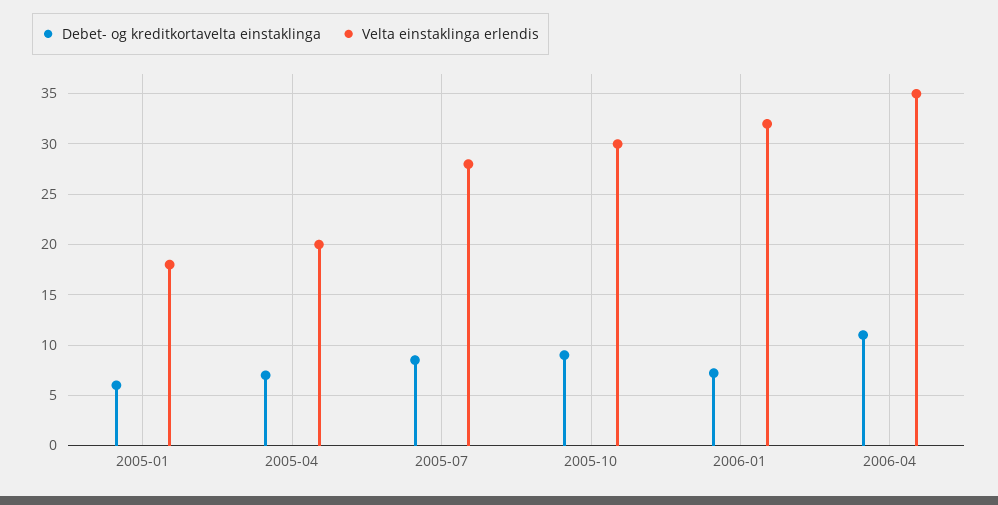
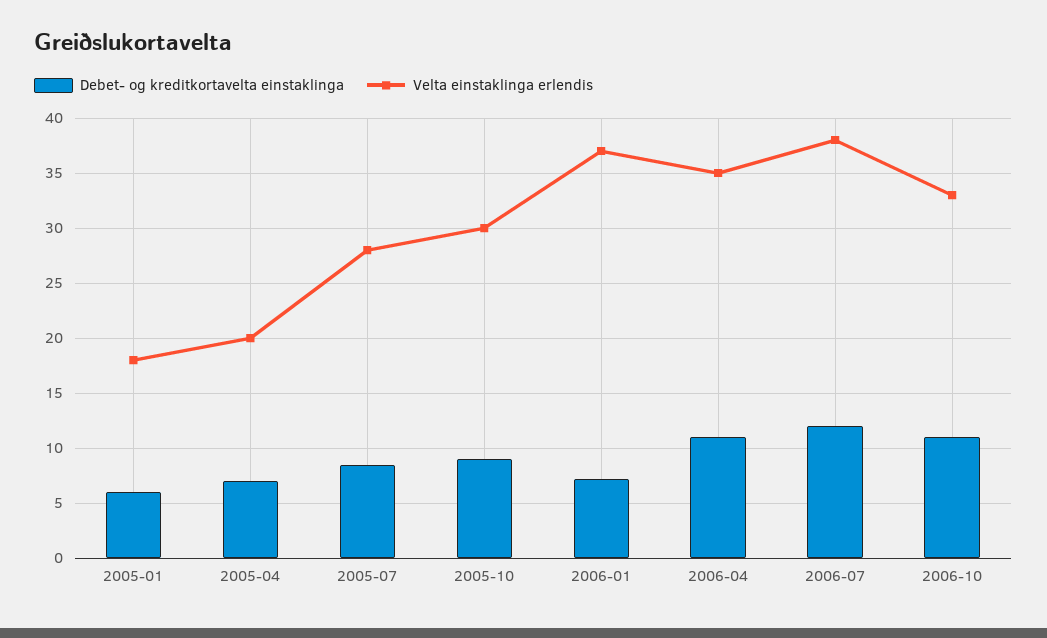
Velta einstaklinga erlendis, 2006-01: 32 -> 37
Debet- og kreditkortavelta einstaklinga, 2006-07: none -> 12
Velta einstaklinga erlendis, 2006-07: none -> 38
Debet- og kreditkortavelta einstaklinga, 2006-10: none -> 11
Velta einstaklinga erlendis, 2006-10: none -> 33

